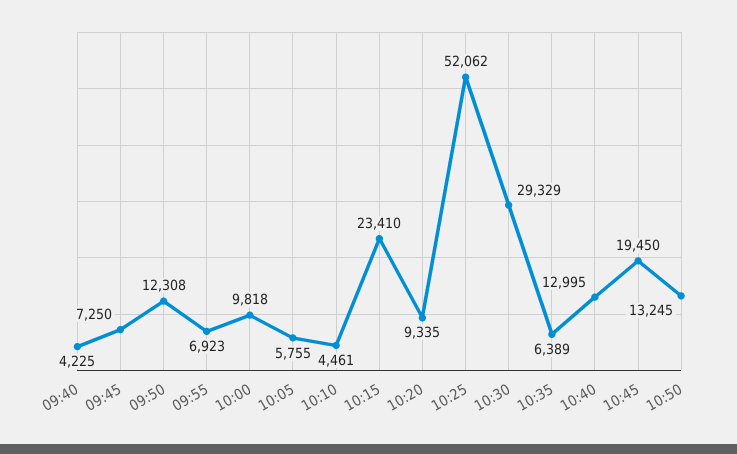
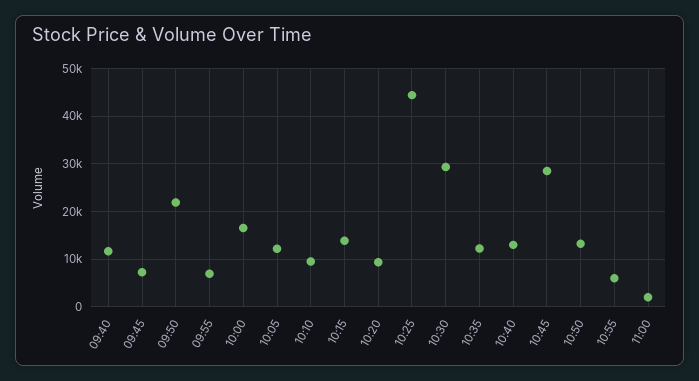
09:40: 4225 -> 12000
09:50: 12308 -> 22000
10:00: 9818 -> 16000
10:05: 5755 -> 12000
10:10: 4461 -> 10000
10:15: 23410 -> 14000
10:25: 52062 -> 44000
10:35: 6389 -> 12000
10:45: 19450 -> 28000
10:55: none -> 6000
11:00: none -> 2000

